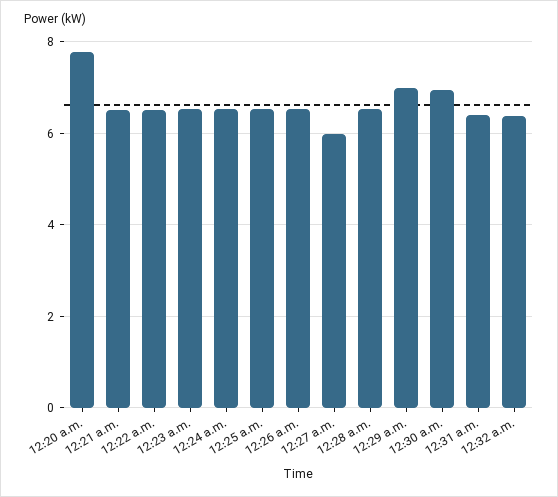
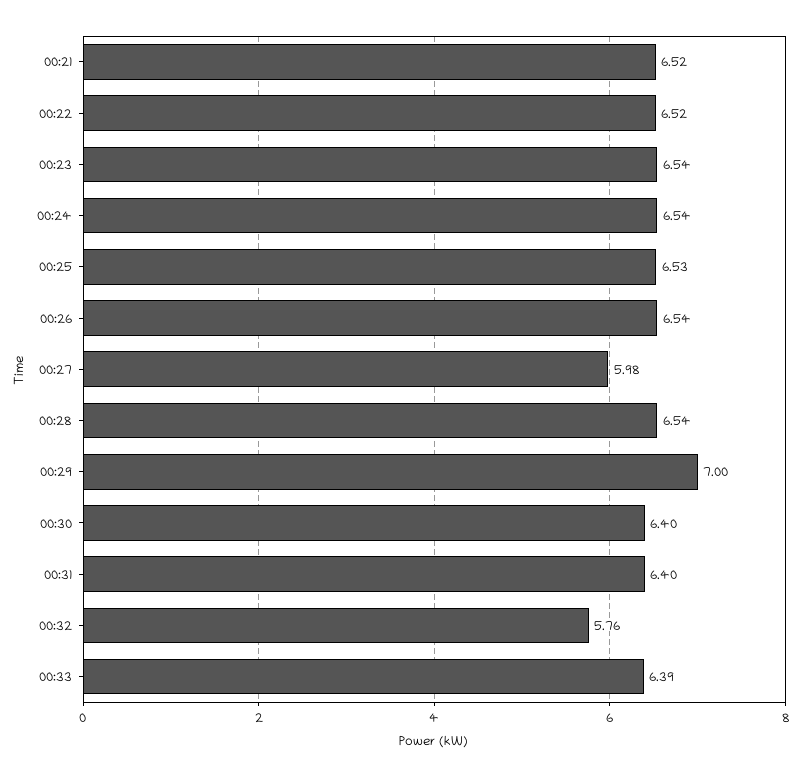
12:20 a.m.: 7.8 -> none
12:30 a.m.: 7 -> 6.4
12:32 a.m.: 6.4 -> 5.76
00:33: none -> 6.39

